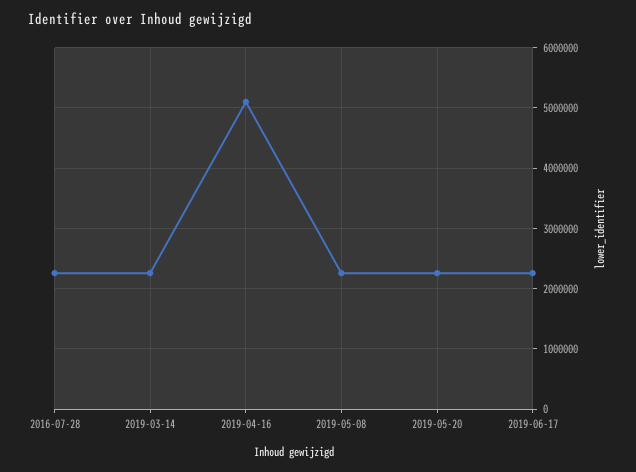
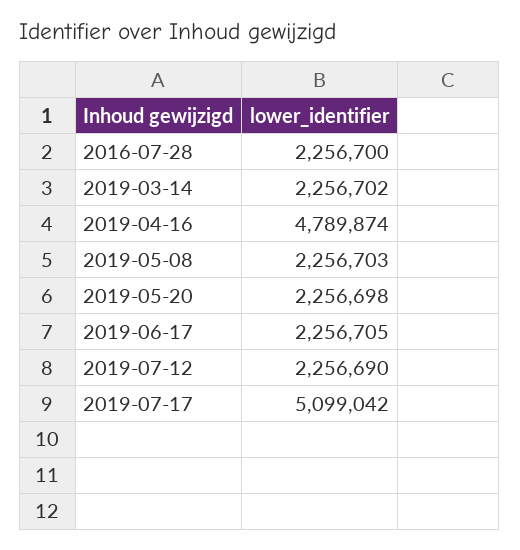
2019-04-16: 5100000 -> 4789874
2019-07-12: none -> 2256690
2019-07-17: none -> 5099042

